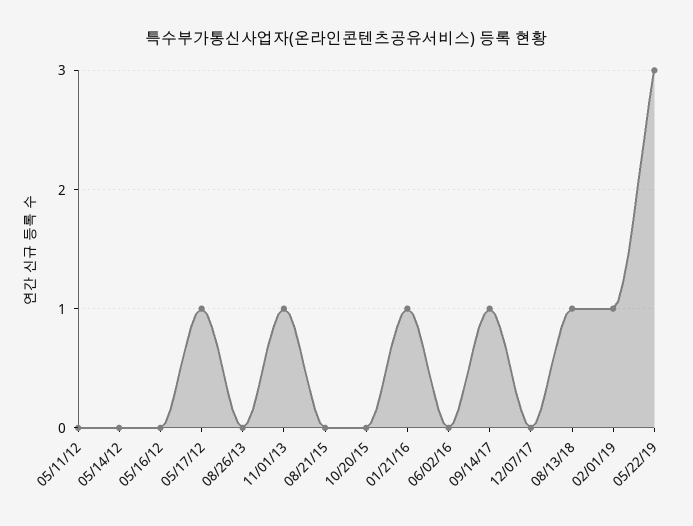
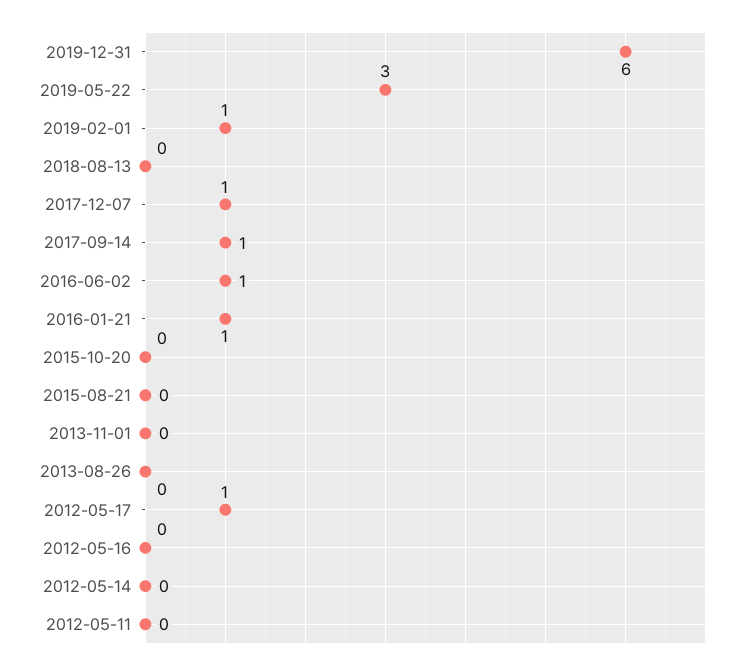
11/01/13: 1 -> 0
06/02/16: 0 -> 1
12/07/17: 0 -> 1
08/13/18: 1 -> 0
2019-12-31: none -> 6

